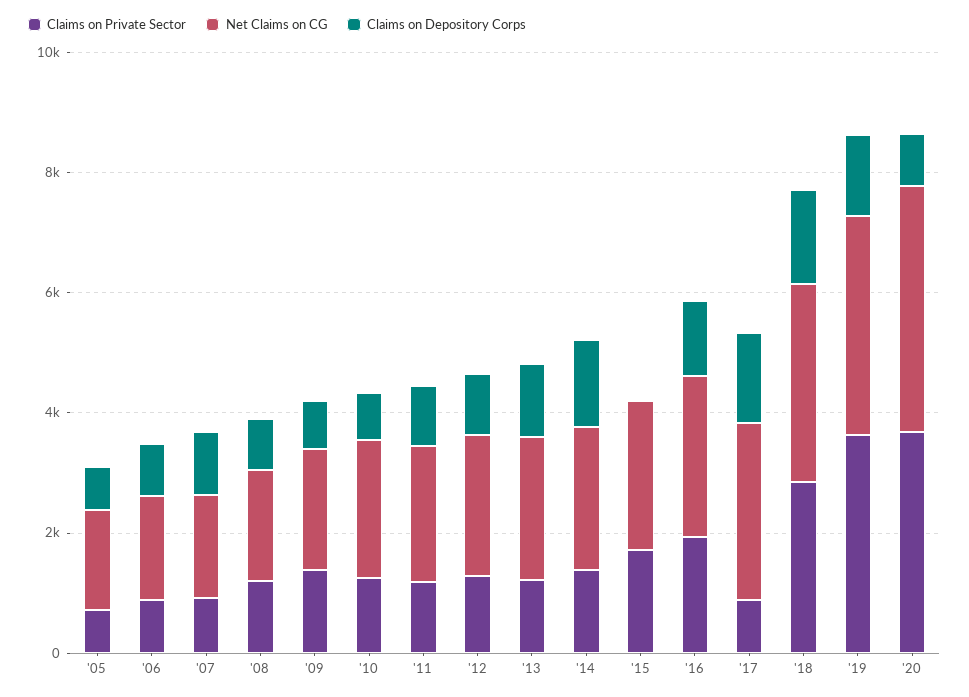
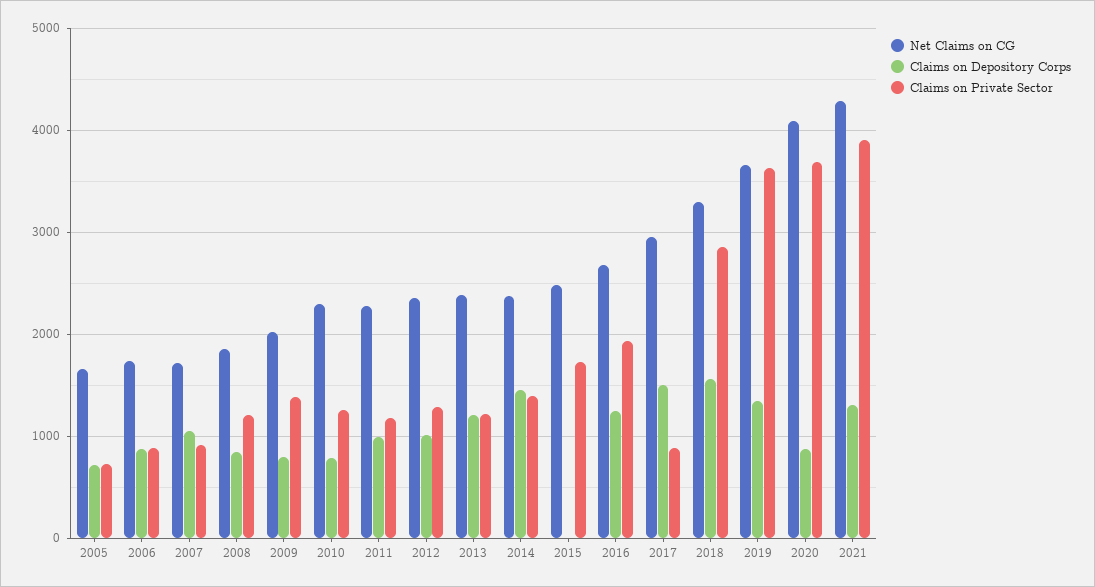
Net Claims on CG, 2021: none -> 4300
Claims on Depository Corps, 2021: none -> 1300
Claims on Private Sector, 2021: none -> 3900

